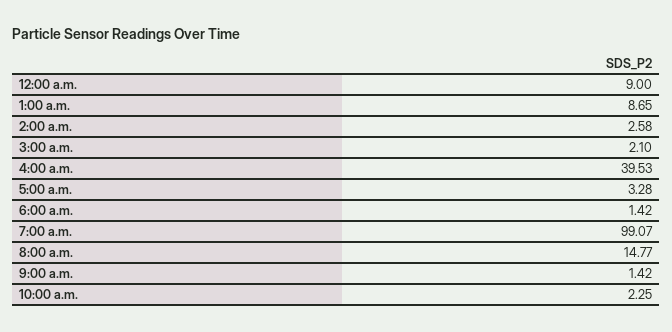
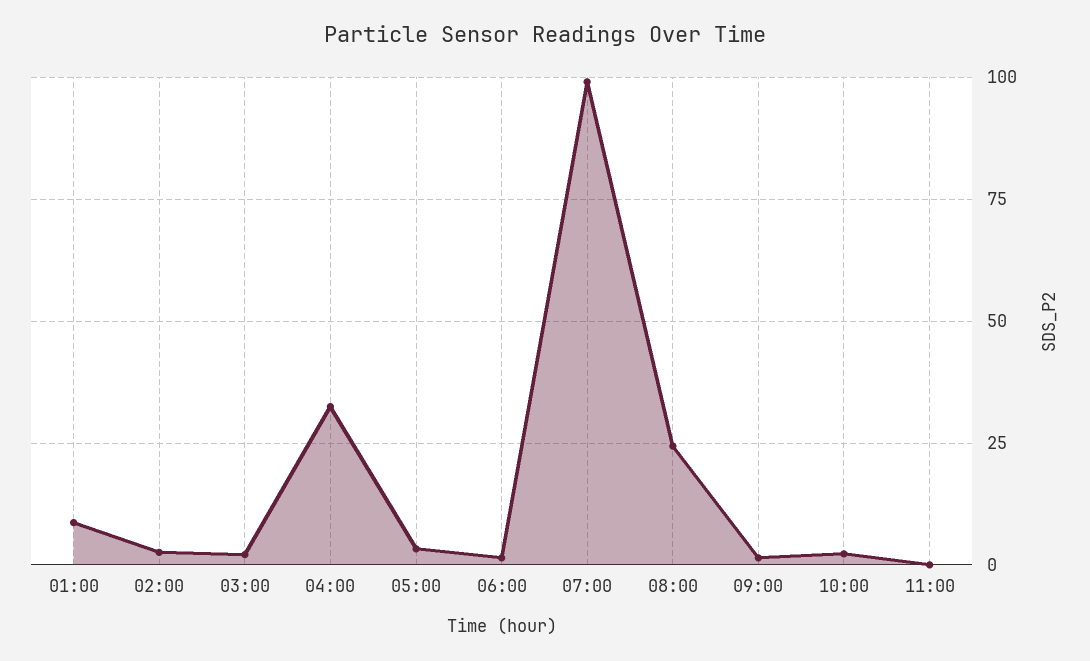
12:00 a.m.: 9 -> none
4:00 a.m.: 39.53 -> 32.5
8:00 a.m.: 14.77 -> 25
11:00: none -> 0

